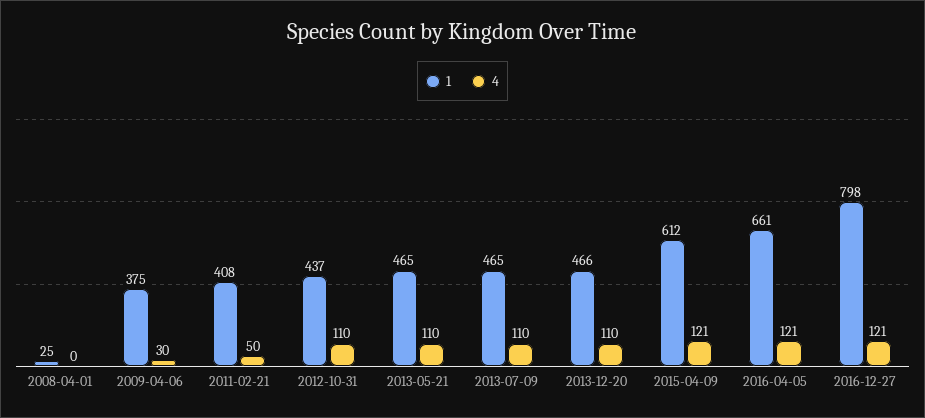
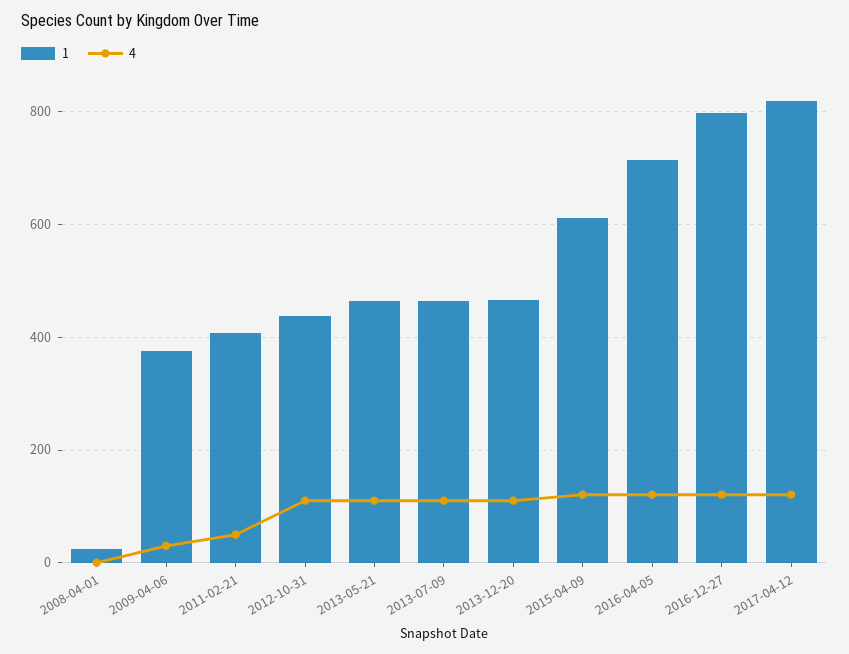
1, 2016-04-05: 661 -> 720
1, 2017-04-12: none -> 820
4, 2017-04-12: none -> 120

